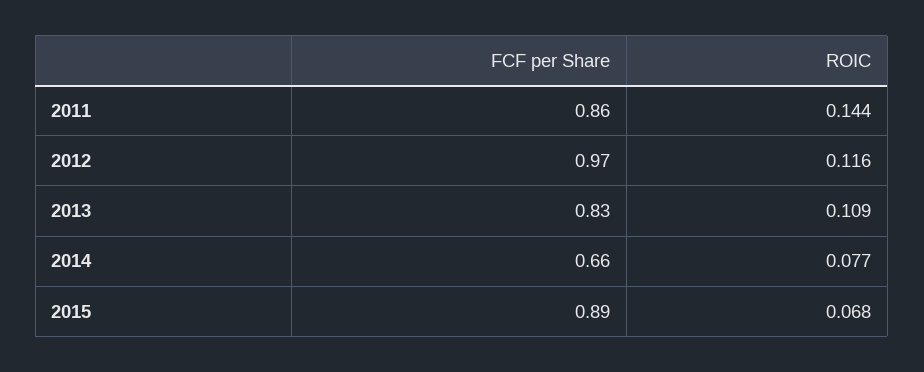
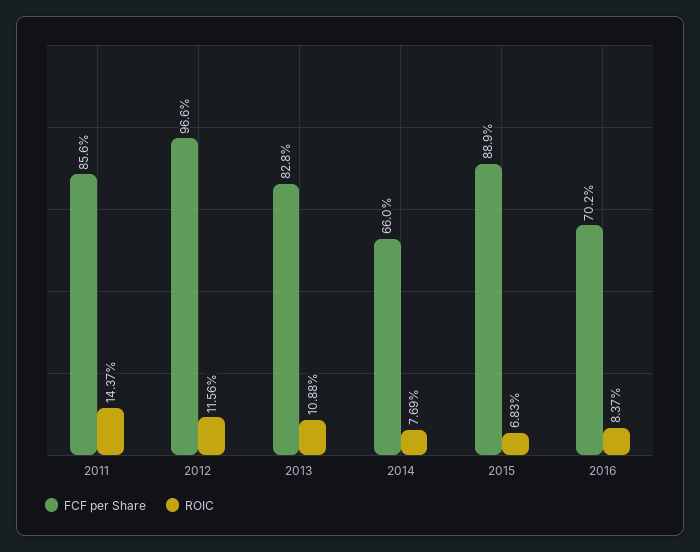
FCF per Share, 2016: none -> 0.702
ROIC, 2016: none -> 0.0837

